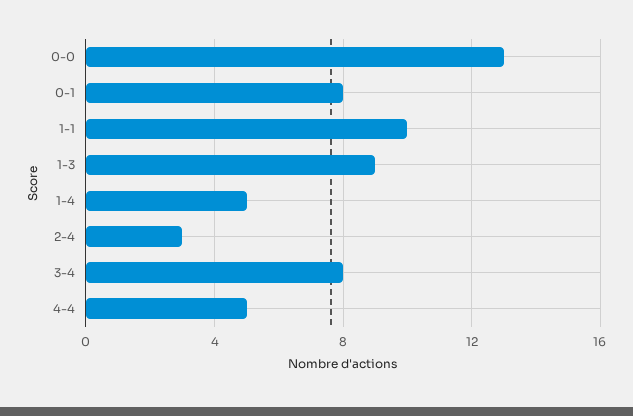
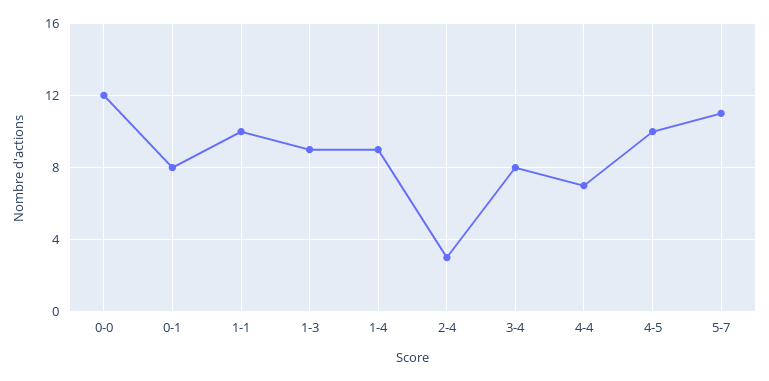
0-0: 13 -> 12
1-4: 5 -> 9
4-4: 5 -> 7
4-5: none -> 10
5-7: none -> 11

